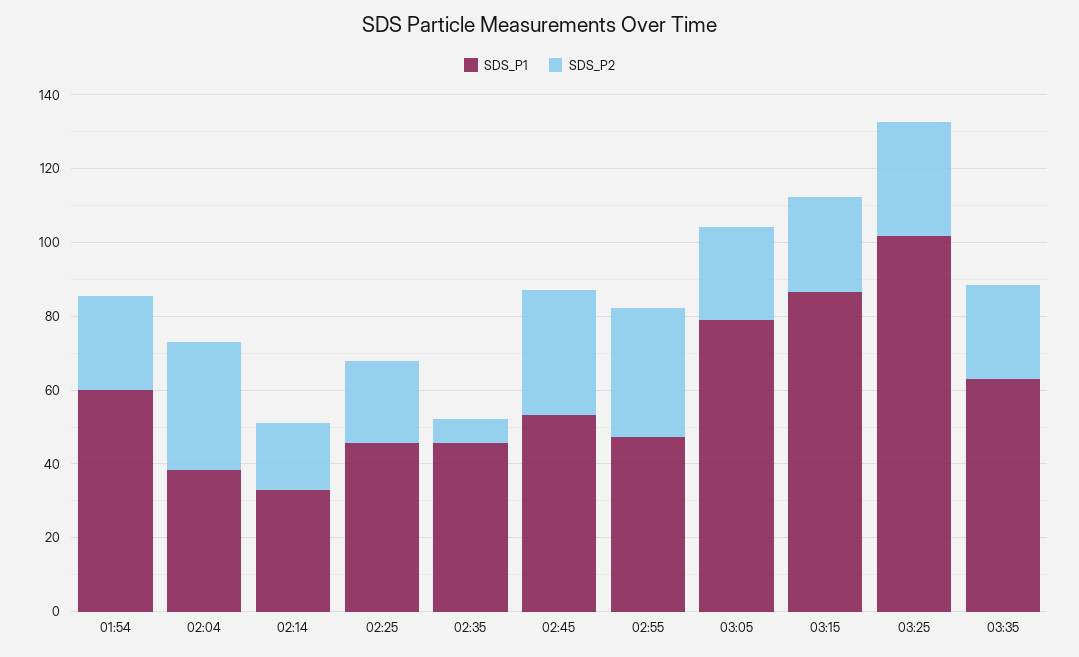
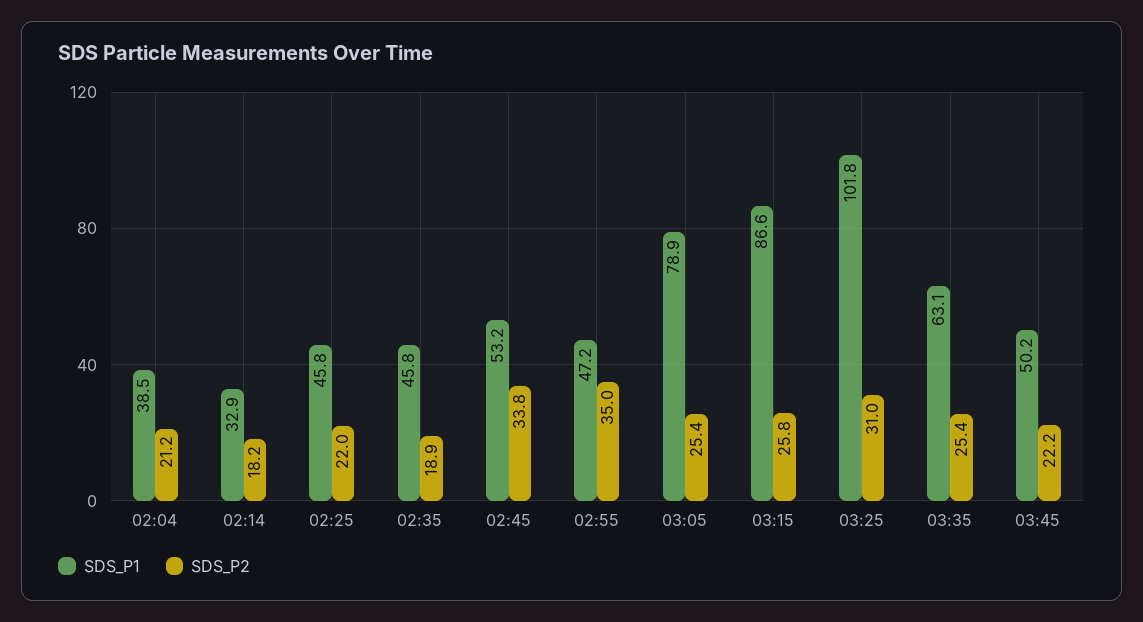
SDS_P1, 01:54: 60 -> none
SDS_P2, 01:54: 25 -> none
SDS_P2, 02:04: 35 -> 21.2
SDS_P2, 02:35: 5 -> 18.9
SDS_P1, 03:45: none -> 50.2
SDS_P2, 03:45: none -> 22.2

